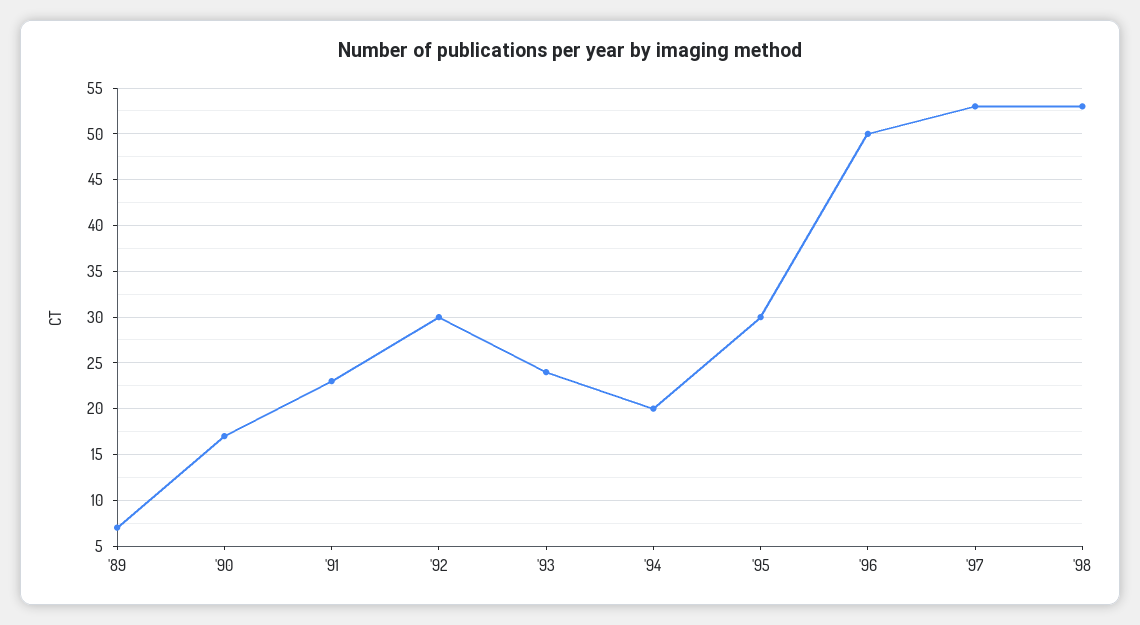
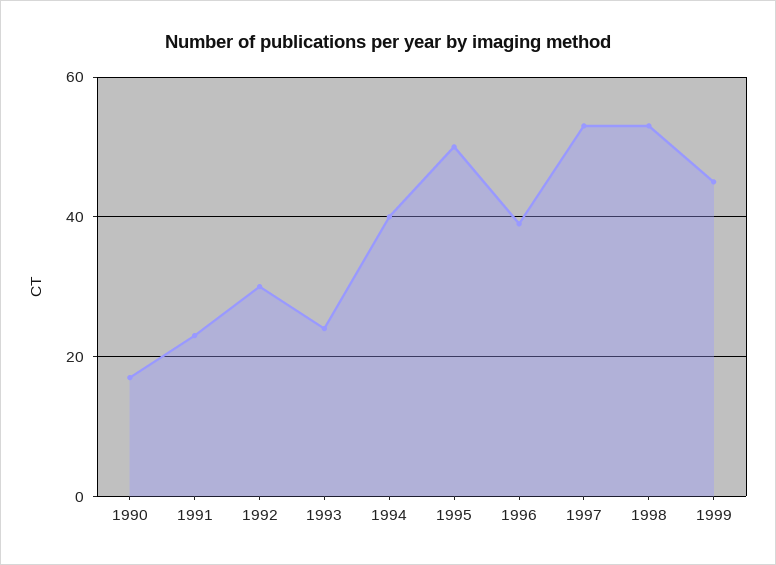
'89: 7 -> none
'94: 20 -> 40
'95: 30 -> 50
'96: 50 -> 40
1999: none -> 45

